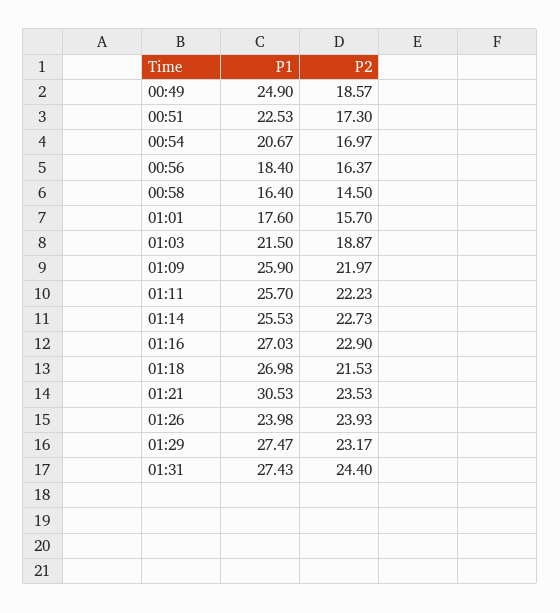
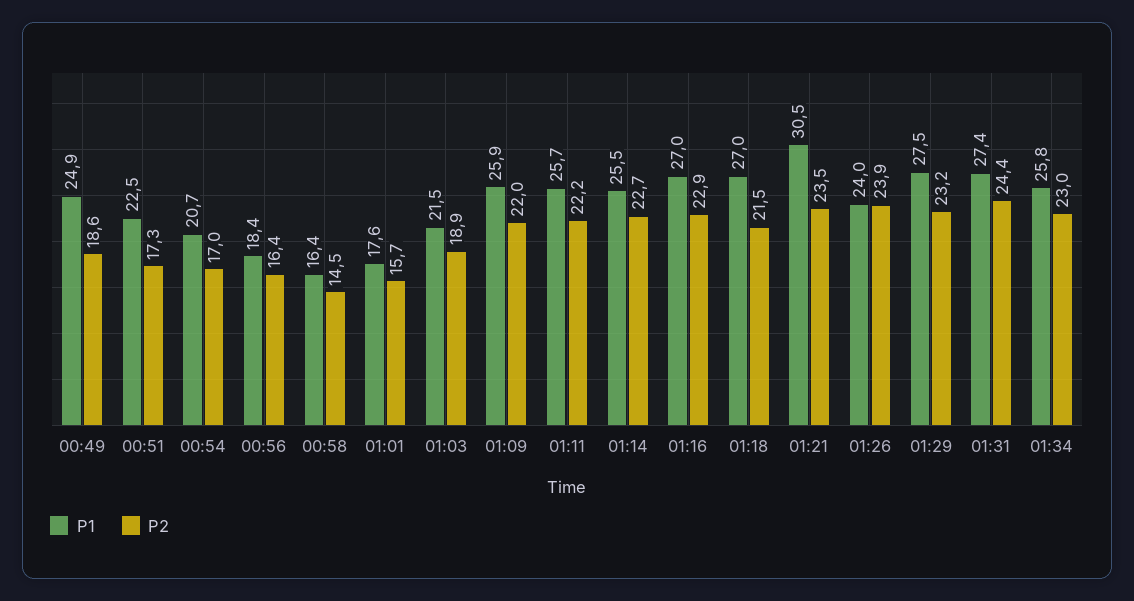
P1, 01:34: none -> 25.8
P2, 01:34: none -> 23

